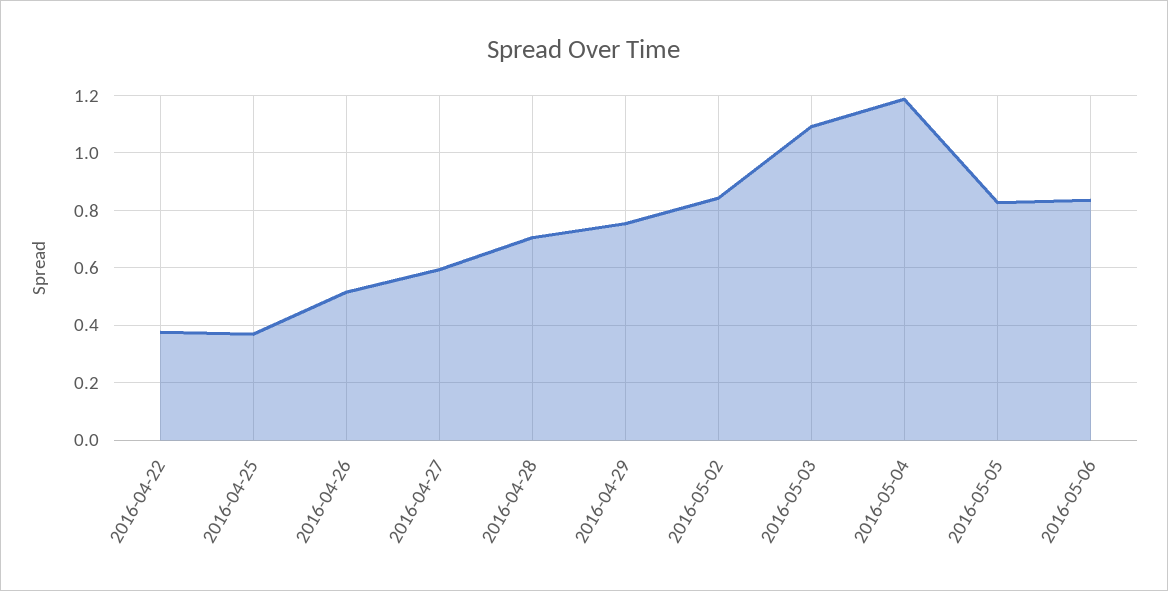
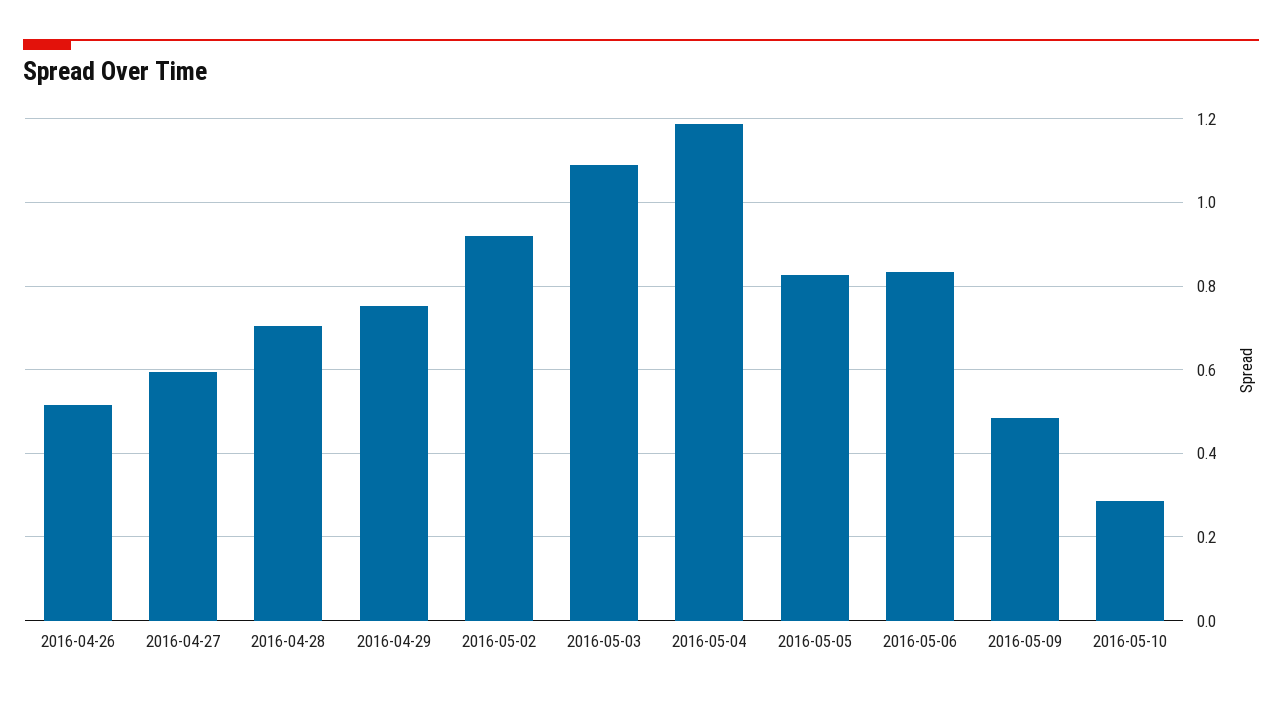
2016-04-22: 0.375 -> none
2016-04-25: 0.375 -> none
2016-05-02: 0.85 -> 0.92
2016-05-09: none -> 0.48
2016-05-10: none -> 0.28

